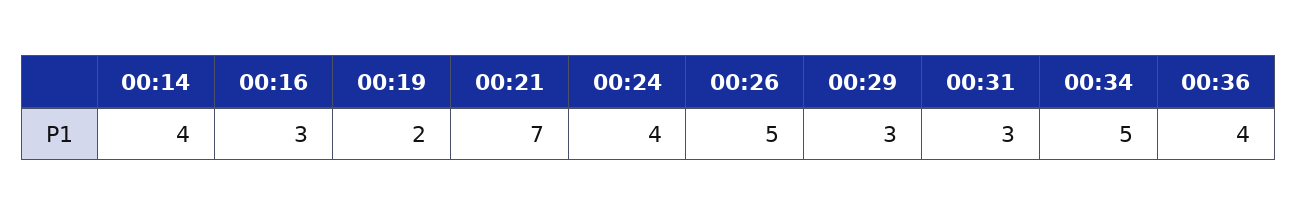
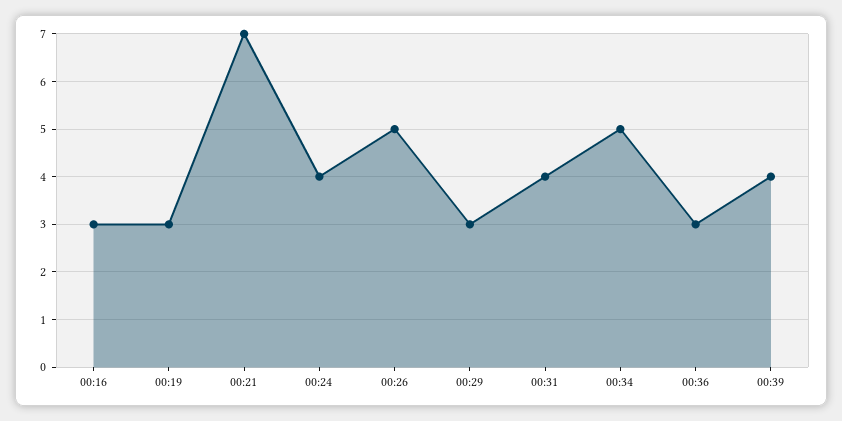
00:14: 4 -> none
00:19: 2 -> 3
00:31: 3 -> 4
00:36: 4 -> 3
00:39: none -> 4

